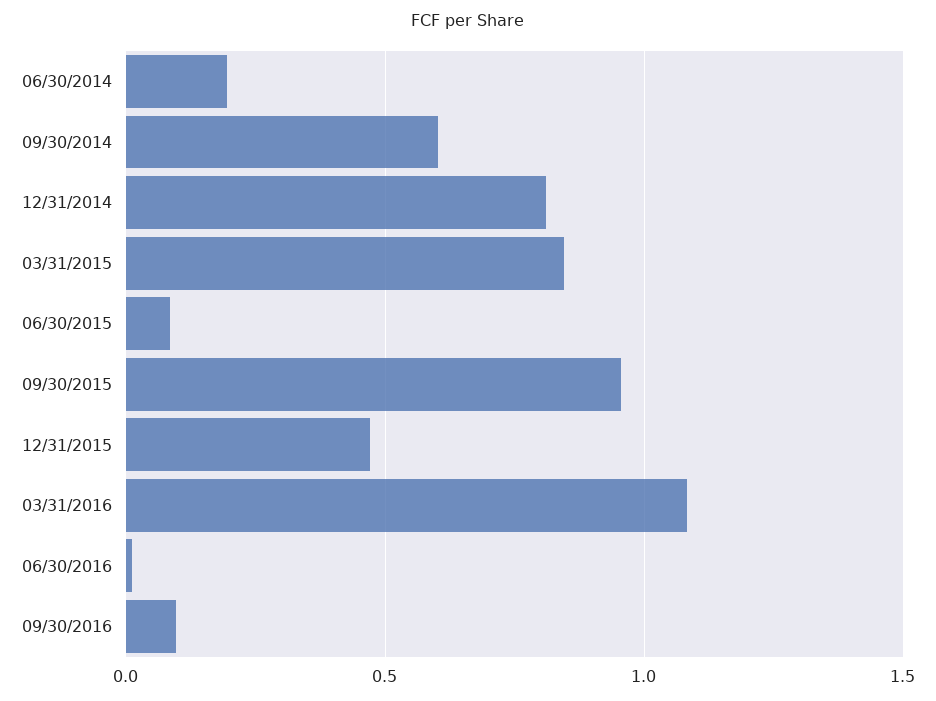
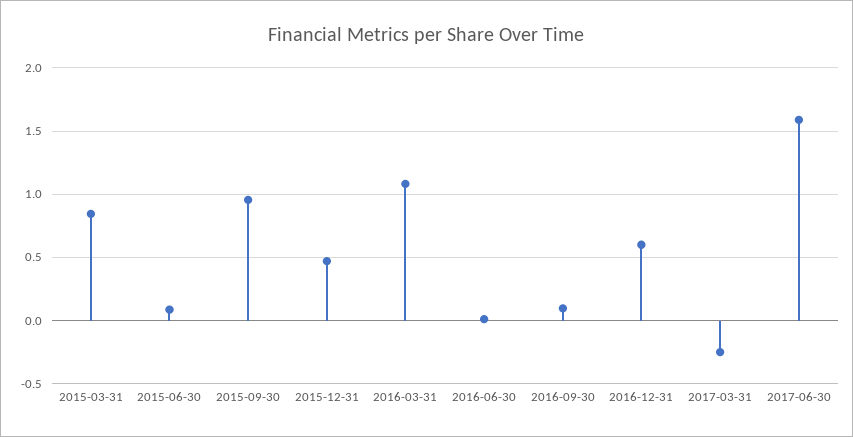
06/30/2014: 0.2 -> none
09/30/2014: 0.6 -> none
12/31/2014: 0.8 -> none
2016-12-31: none -> 0.6
2017-03-31: none -> -0.25
2017-06-30: none -> 1.6

